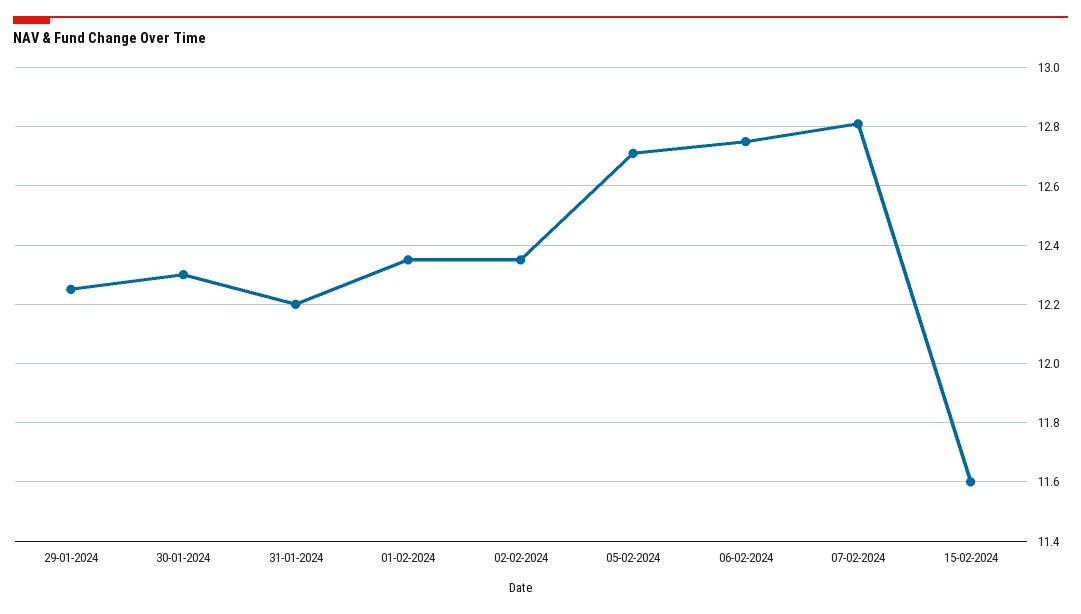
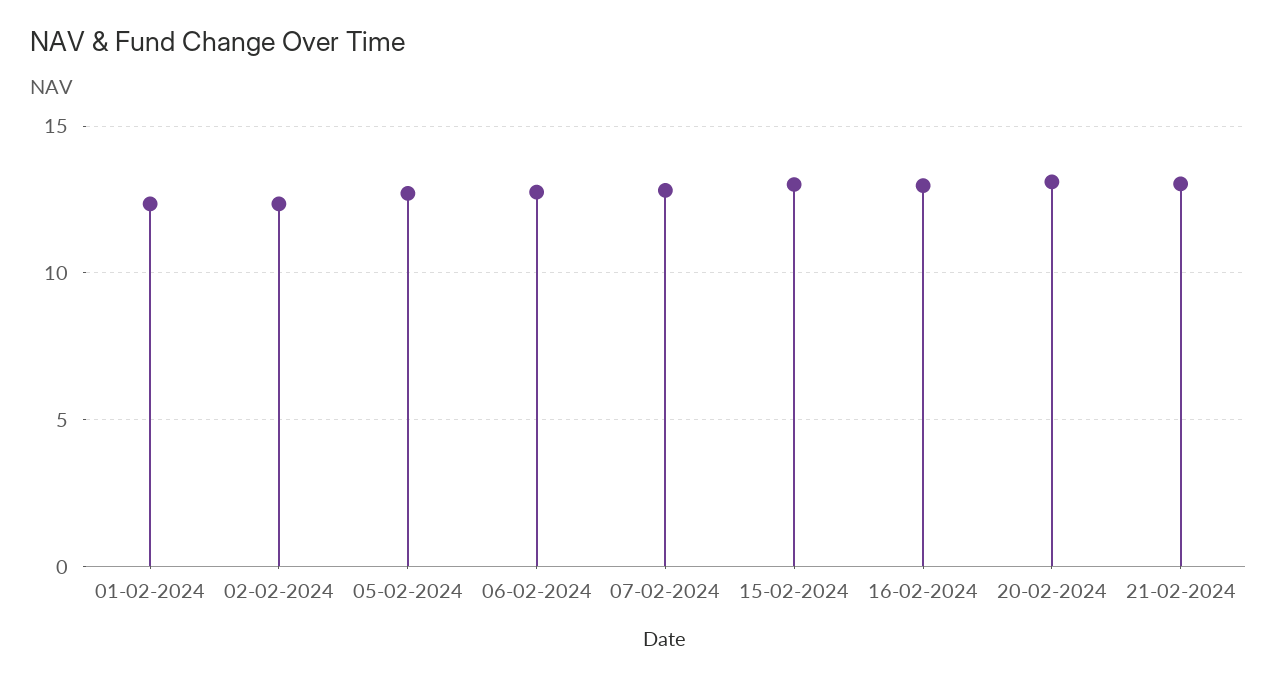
29-01-2024: 12.25 -> none
30-01-2024: 12.3 -> none
31-01-2024: 12.2 -> none
15-02-2024: 11.6 -> 13
16-02-2024: none -> 13
20-02-2024: none -> 13
21-02-2024: none -> 13

